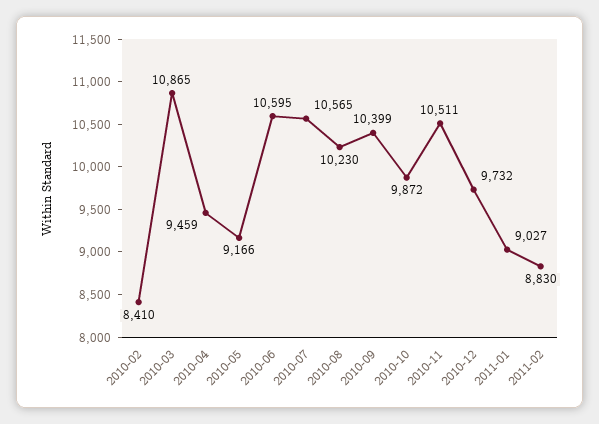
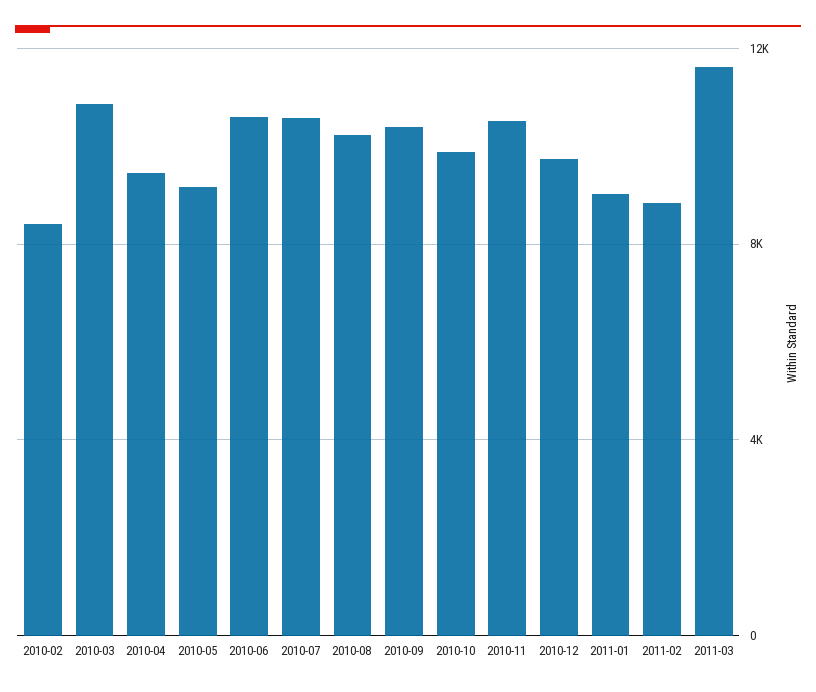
2011-03: none -> 11500

